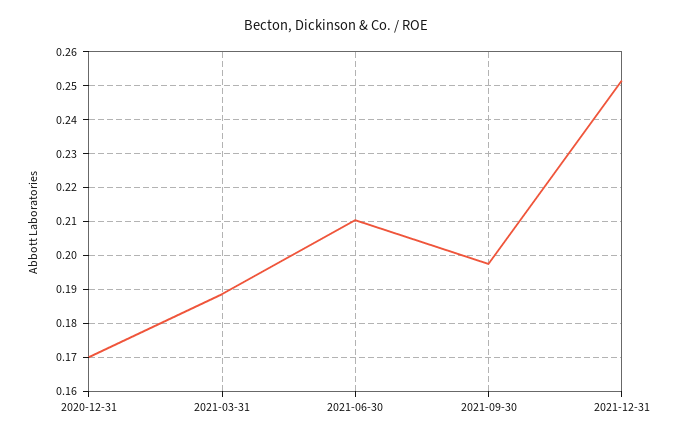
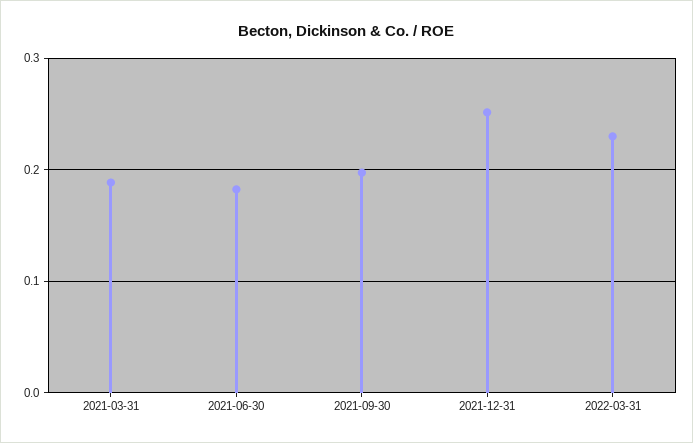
2020-12-31: 0.17 -> none
2021-06-30: 0.21 -> 0.18
2022-03-31: none -> 0.23

